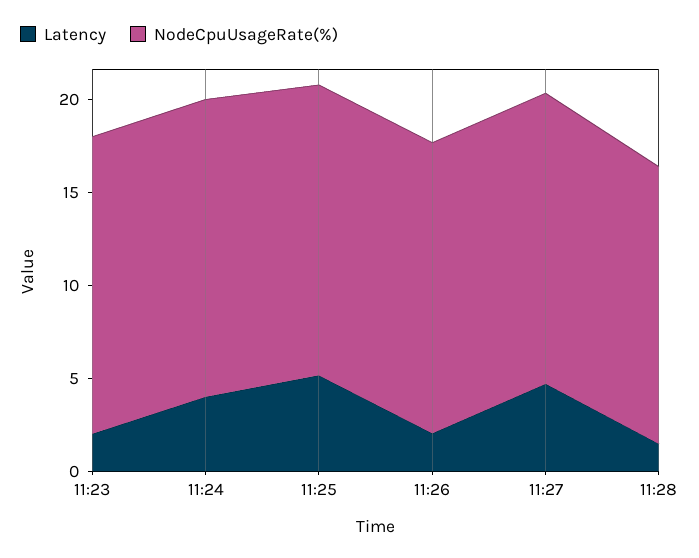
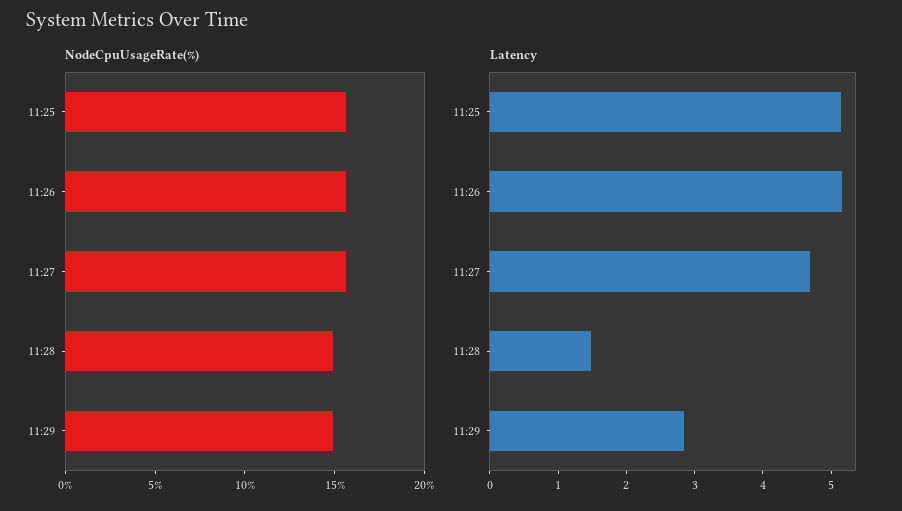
Latency, 11:23: 2 -> none
NodeCpuUsageRate(%), 11:23: 16 -> none
Latency, 11:24: 4 -> none
NodeCpuUsageRate(%), 11:24: 16 -> none
Latency, 11:26: 2 -> 5.2
NodeCpuUsageRate(%), 11:29: none -> 15
Latency, 11:29: none -> 2.8

